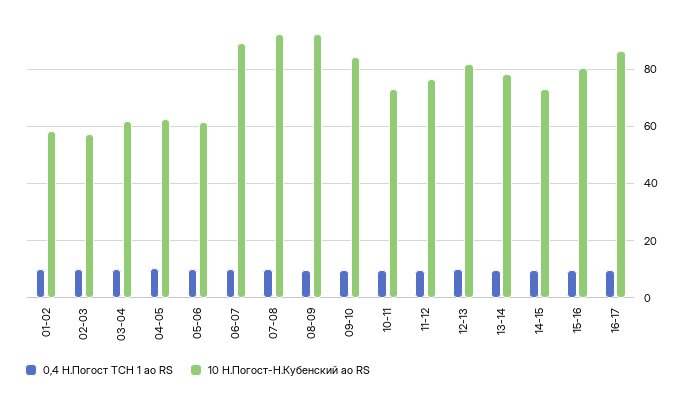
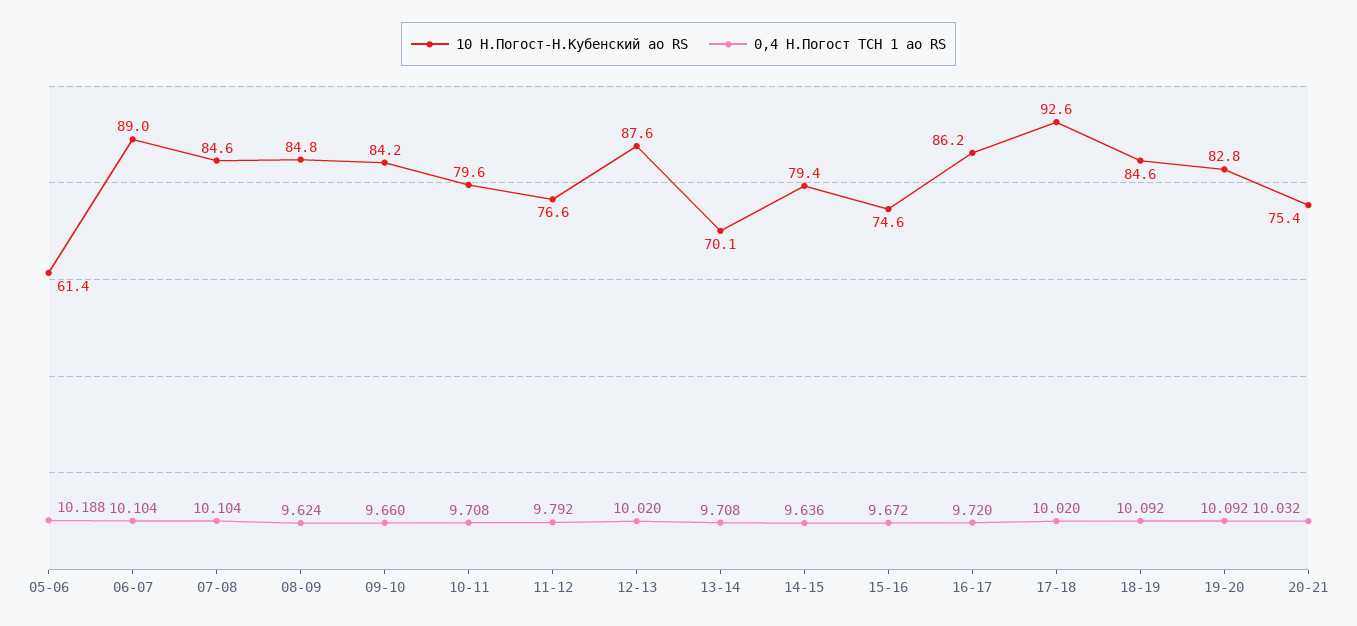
0,4 Н.Погост ТСН 1 ао RS, 01-02: 10 -> none
10 Н.Погост-Н.Кубенский ао RS, 01-02: 57.5 -> none
0,4 Н.Погост ТСН 1 ао RS, 02-03: 10 -> none
10 Н.Погост-Н.Кубенский ао RS, 02-03: 57.5 -> none
0,4 Н.Погост ТСН 1 ао RS, 03-04: 10 -> none
10 Н.Погост-Н.Кубенский ао RS, 03-04: 62.5 -> none
0,4 Н.Погост ТСН 1 ао RS, 04-05: 10 -> none
10 Н.Погост-Н.Кубенский ао RS, 04-05: 62.5 -> none
10 Н.Погост-Н.Кубенский ао RS, 07-08: 92.5 -> 84.6
10 Н.Погост-Н.Кубенский ао RS, 08-09: 92.5 -> 84.8
10 Н.Погост-Н.Кубенский ао RS, 10-11: 72.5 -> 79.6
10 Н.Погост-Н.Кубенский ао RS, 12-13: 82.5 -> 87.6
10 Н.Погост-Н.Кубенский ао RS, 13-14: 77.5 -> 70.1
10 Н.Погост-Н.Кубенский ао RS, 14-15: 72.5 -> 79.4
10 Н.Погост-Н.Кубенский ао RS, 15-16: 80 -> 74.6
10 Н.Погост-Н.Кубенский ао RS, 17-18: none -> 92.6
0,4 Н.Погост ТСН 1 ао RS, 17-18: none -> 10.02
10 Н.Погост-Н.Кубенский ао RS, 18-19: none -> 84.6
0,4 Н.Погост ТСН 1 ао RS, 18-19: none -> 10.092
10 Н.Погост-Н.Кубенский ао RS, 19-20: none -> 82.8
0,4 Н.Погост ТСН 1 ао RS, 19-20: none -> 10.092
10 Н.Погост-Н.Кубенский ао RS, 20-21: none -> 75.4
0,4 Н.Погост ТСН 1 ао RS, 20-21: none -> 10.032

